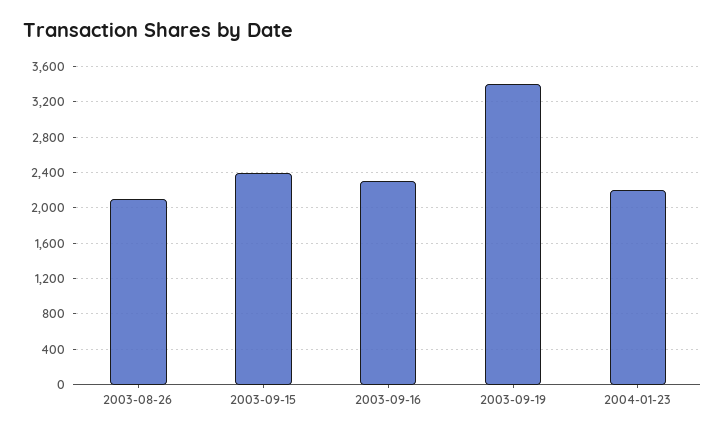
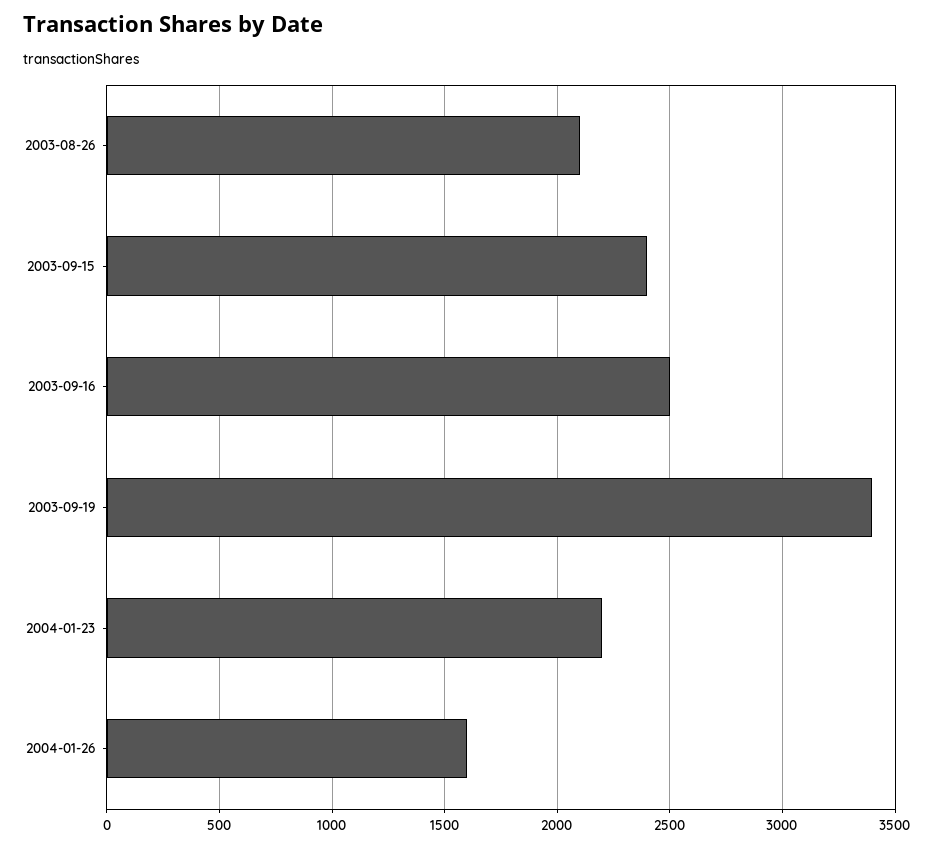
2003-09-16: 2300 -> 2500
2004-01-26: none -> 1600

